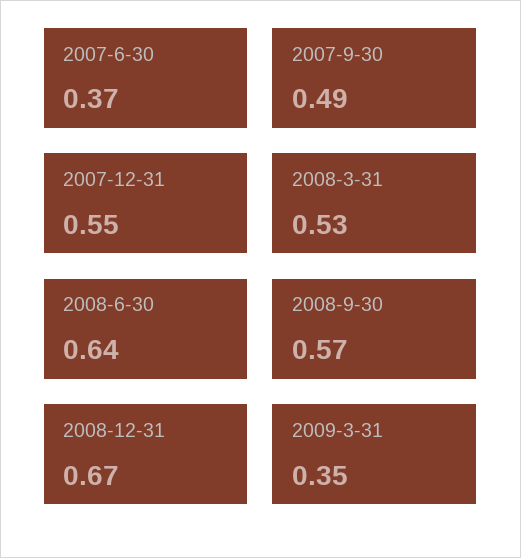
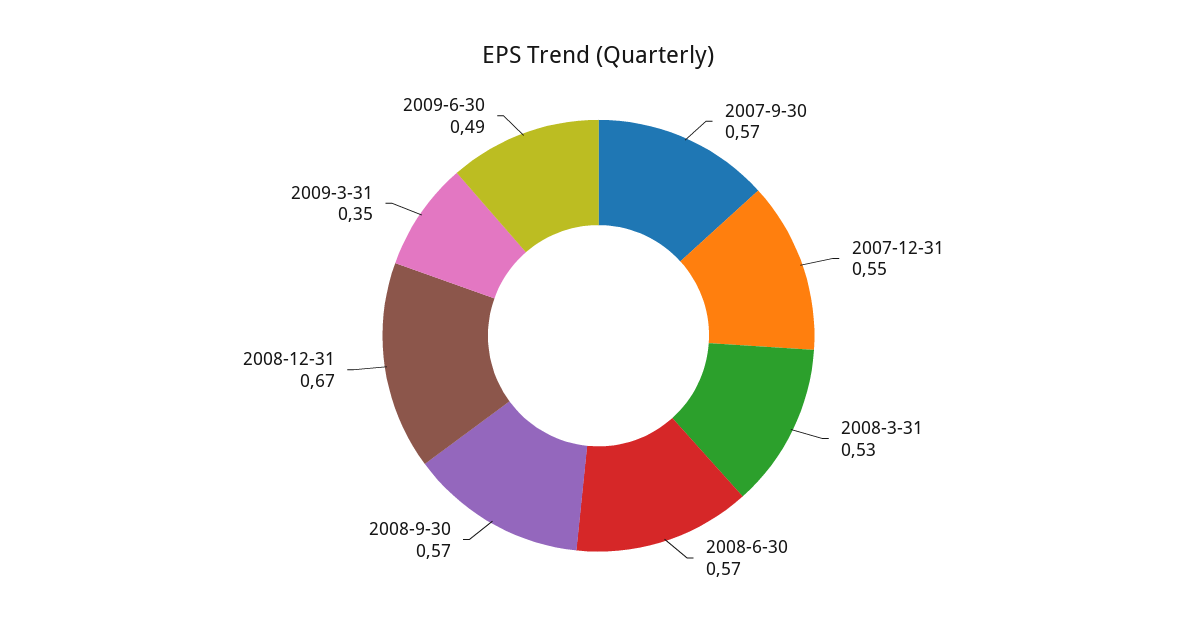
2007-6-30: 0.37 -> none
2007-9-30: 0.49 -> 0.57
2008-6-30: 0.64 -> 0.57
2009-6-30: none -> 0.49

